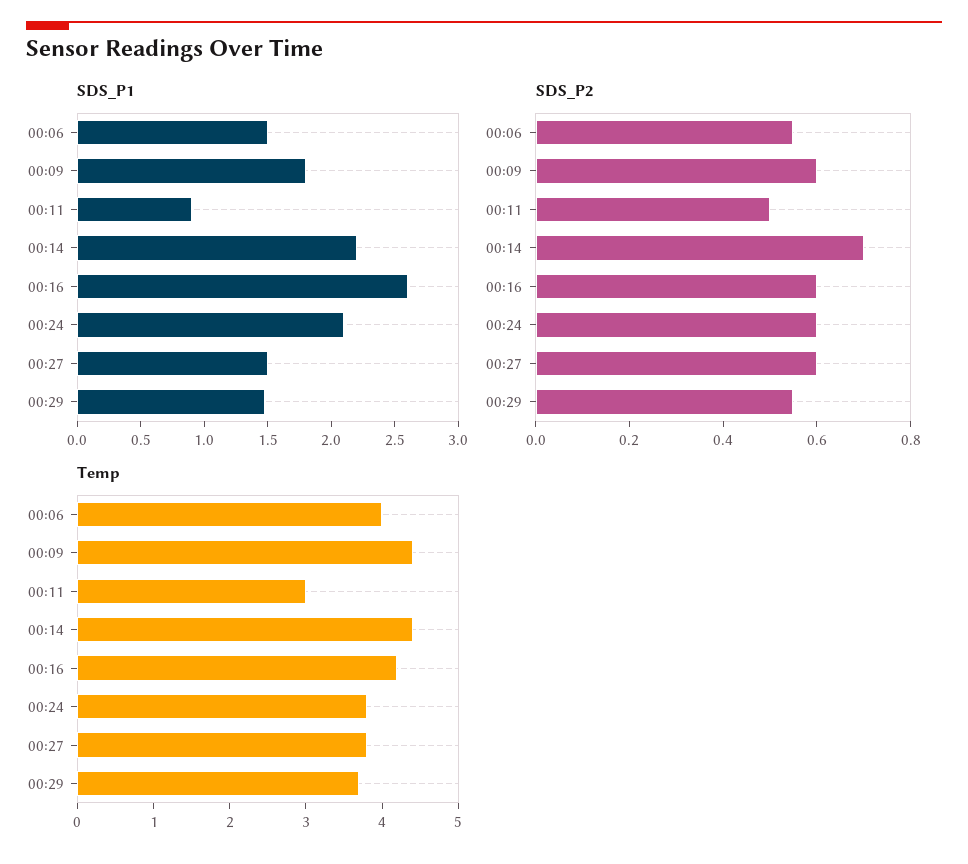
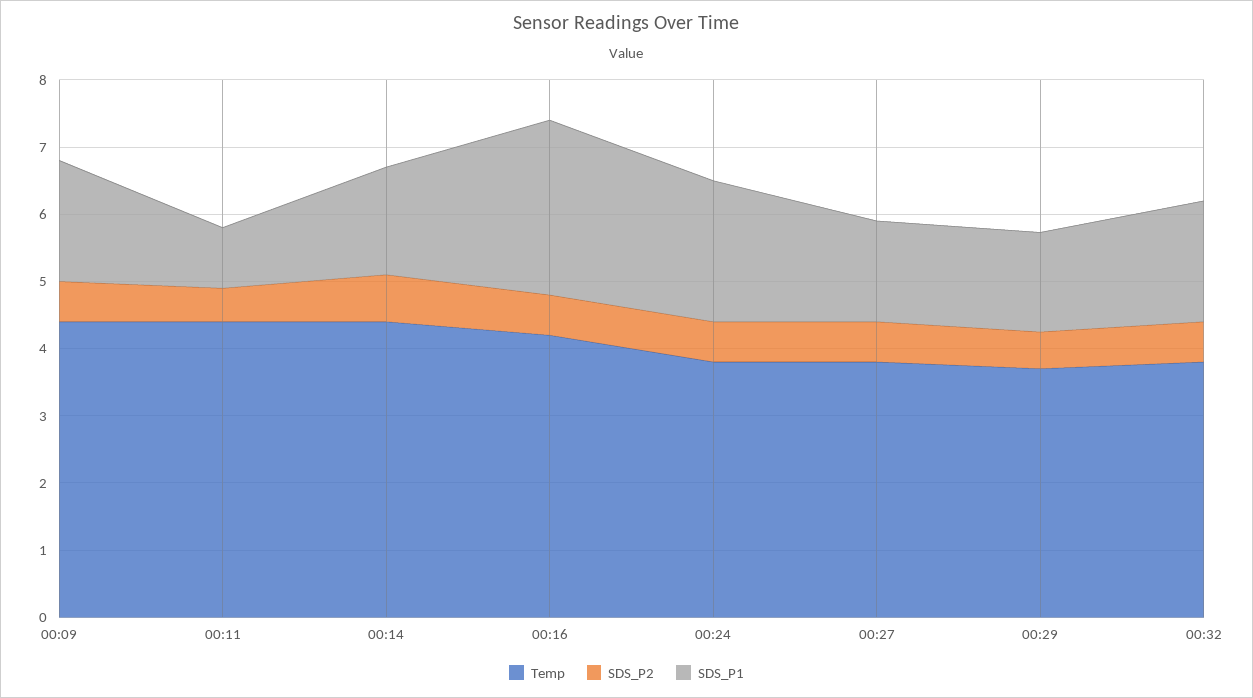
SDS_P1, 00:06: 1.5 -> none
SDS_P1, 00:14: 2.2 -> 1.6
SDS_P2, 00:06: 0.55 -> none
Temp, 00:06: 4 -> none
Temp, 00:11: 3 -> 4.4
Temp, 00:32: none -> 3.8
SDS_P2, 00:32: none -> 0.6
SDS_P1, 00:32: none -> 1.8

